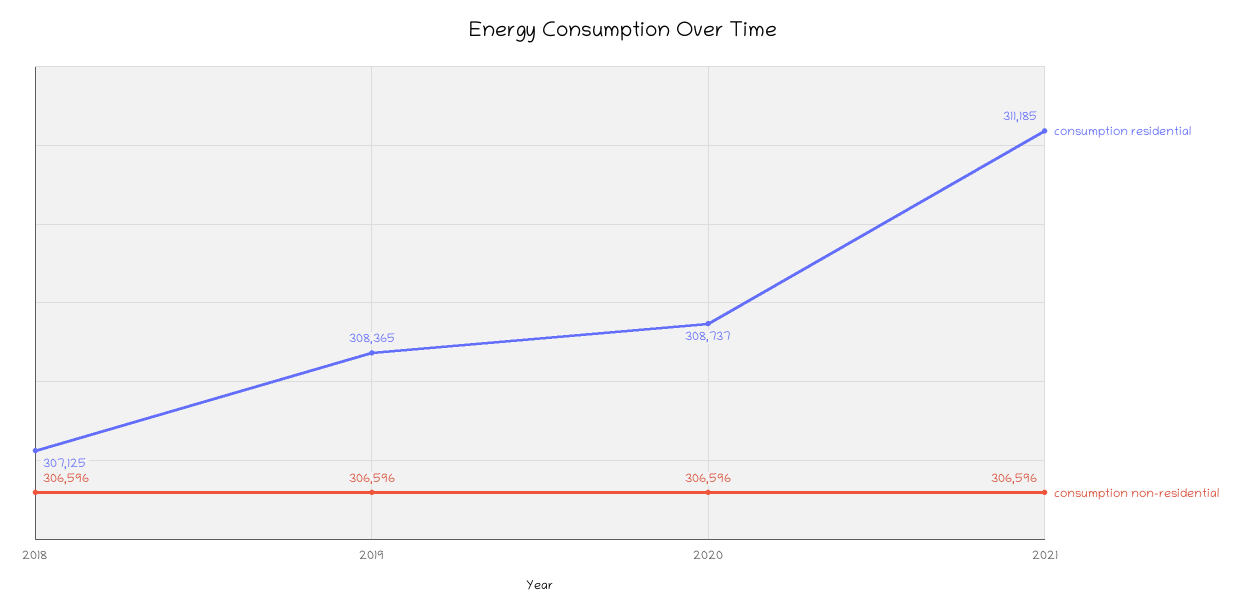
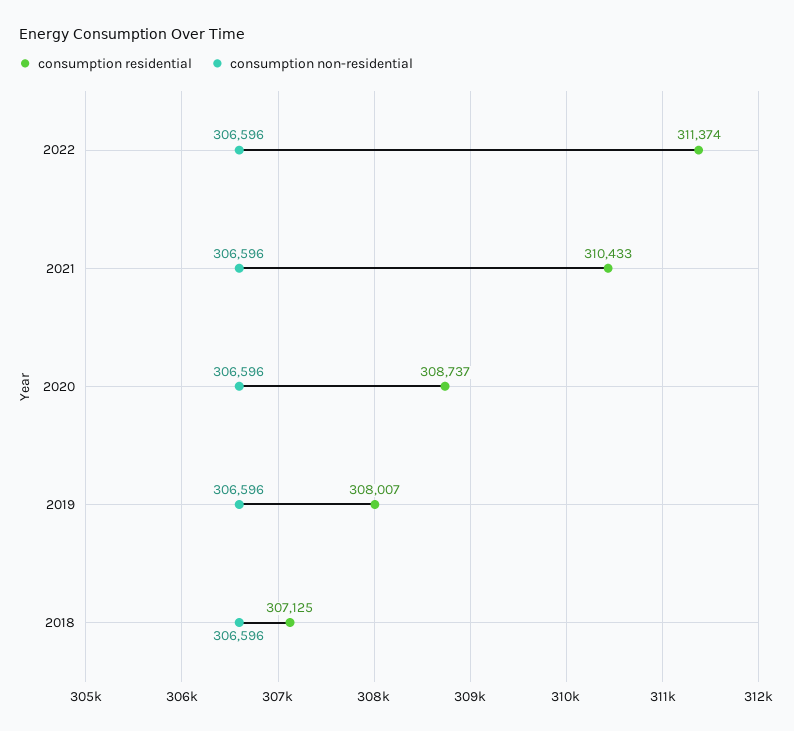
consumption residential, 2019: 308365 -> 308007
consumption residential, 2021: 311185 -> 310433
consumption residential, 2022: none -> 311374
consumption non-residential, 2022: none -> 306596

